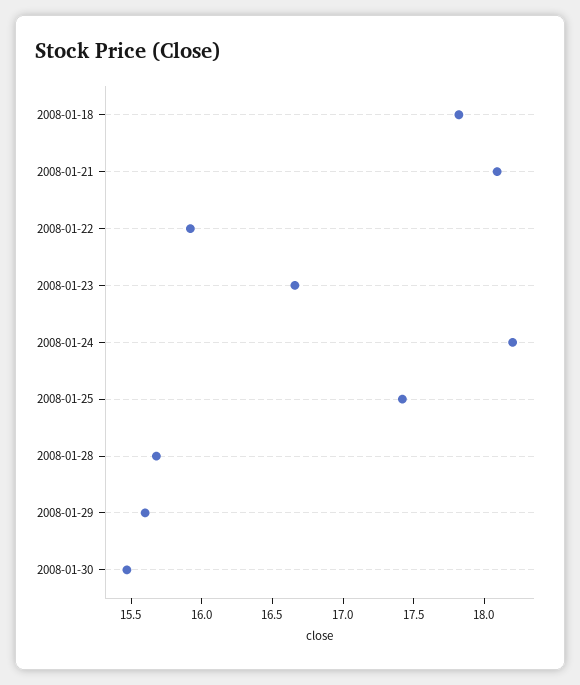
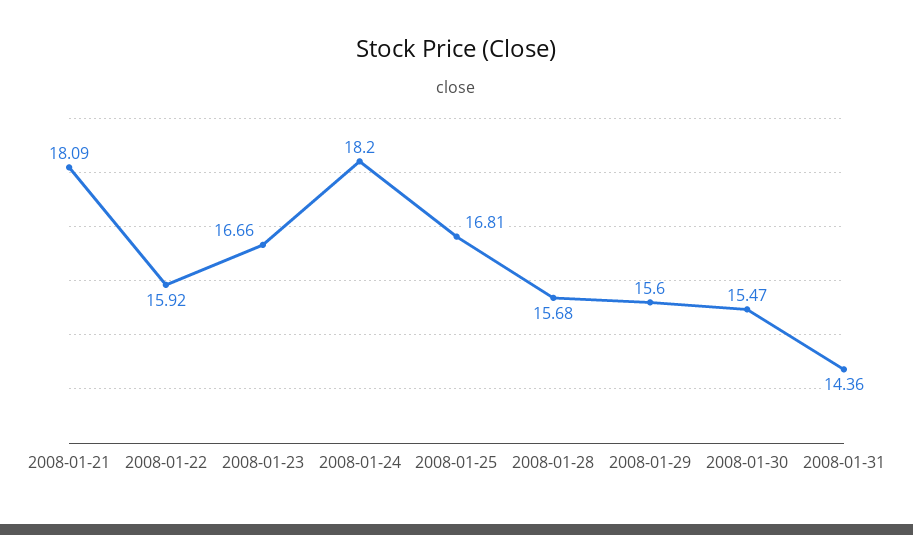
2008-01-18: 17.8 -> none
2008-01-25: 17.4 -> 16.81
2008-01-31: none -> 14.36

